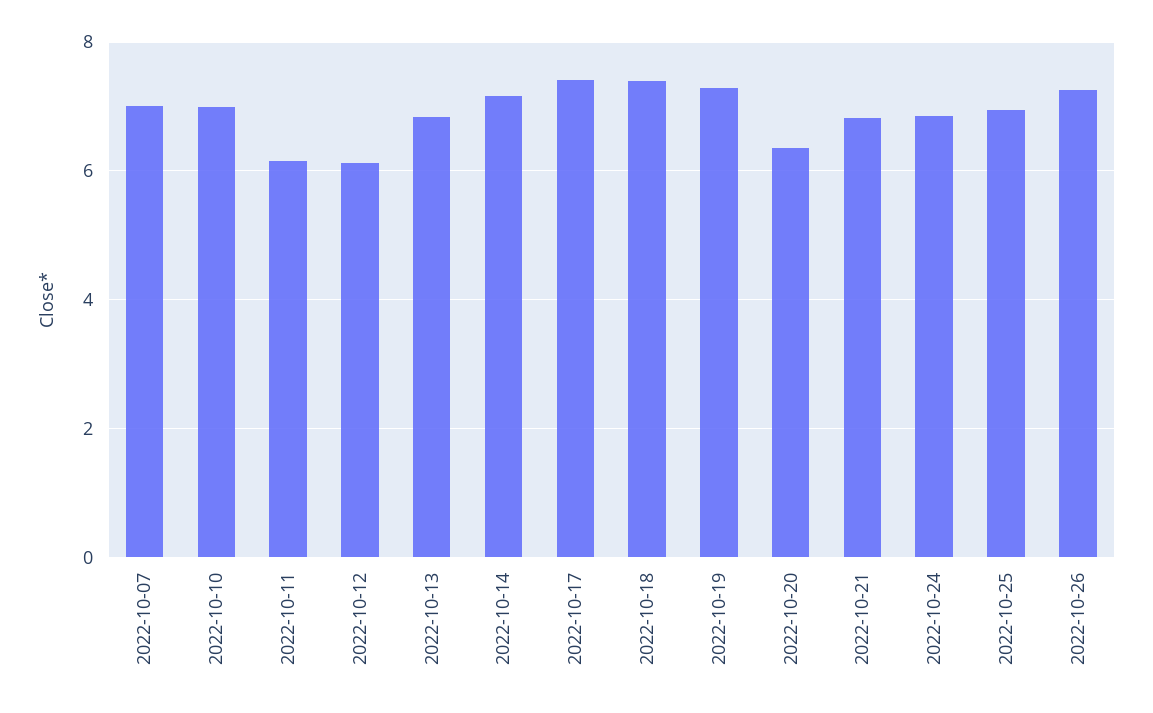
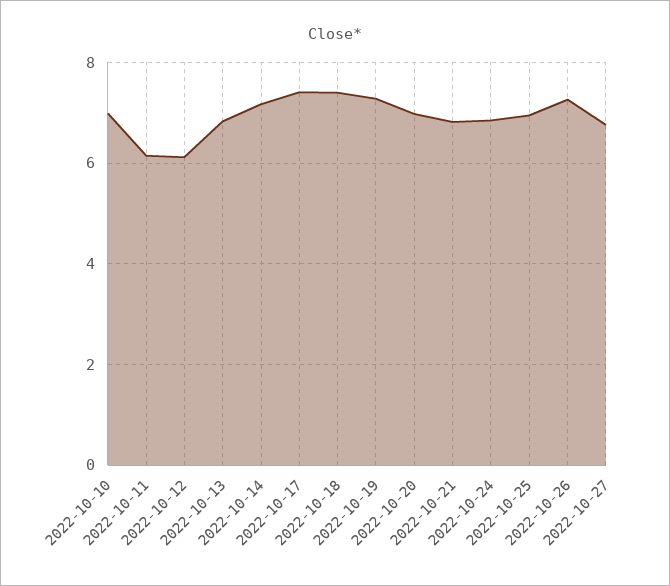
2022-10-07: 7 -> none
2022-10-20: 6.4 -> 7
2022-10-27: none -> 6.8

